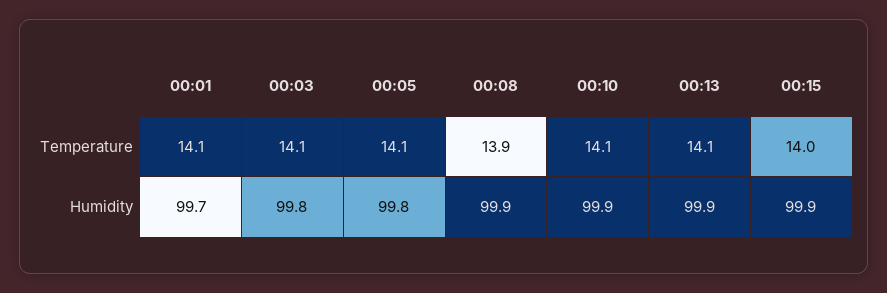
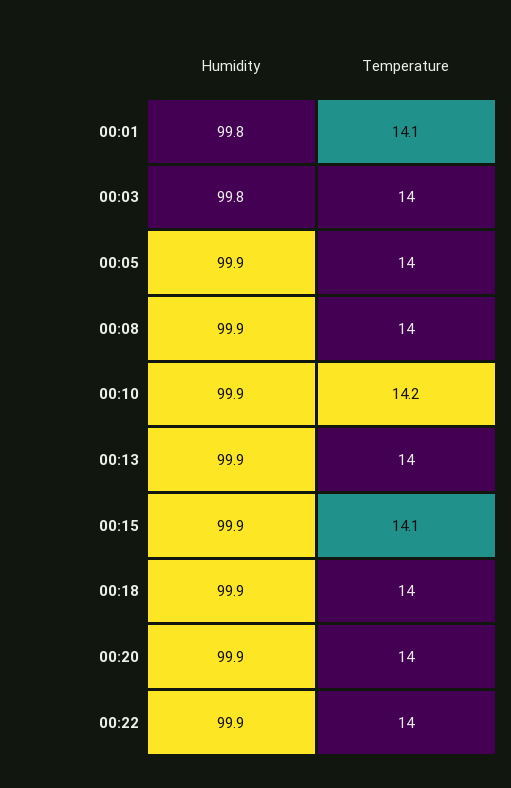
00:03, Temperature: 14.1 -> 14
00:05, Temperature: 14.1 -> 14
00:08, Temperature: 13.9 -> 14
00:10, Temperature: 14.1 -> 14.2
00:13, Temperature: 14.1 -> 14
00:15, Temperature: 14 -> 14.1
00:01, Humidity: 99.7 -> 99.8
00:05, Humidity: 99.8 -> 99.9
00:18, Humidity: none -> 99.9
00:18, Temperature: none -> 14
00:20, Humidity: none -> 99.9
00:20, Temperature: none -> 14
00:22, Humidity: none -> 99.9
00:22, Temperature: none -> 14

